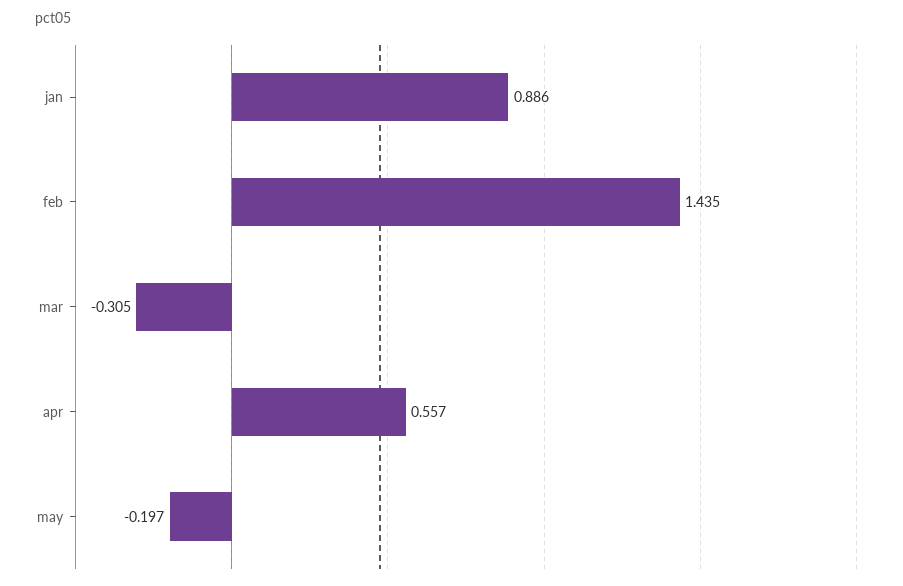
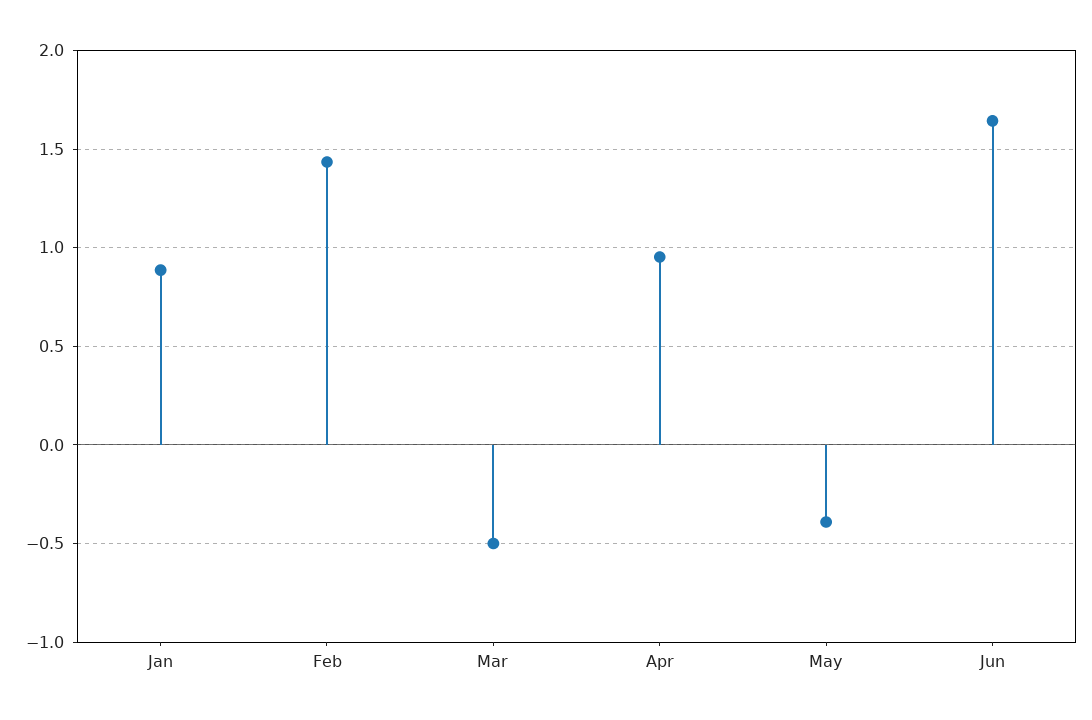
mar: -0.305 -> -0.5
apr: 0.557 -> 0.95
may: -0.197 -> -0.4
Jun: none -> 1.65

